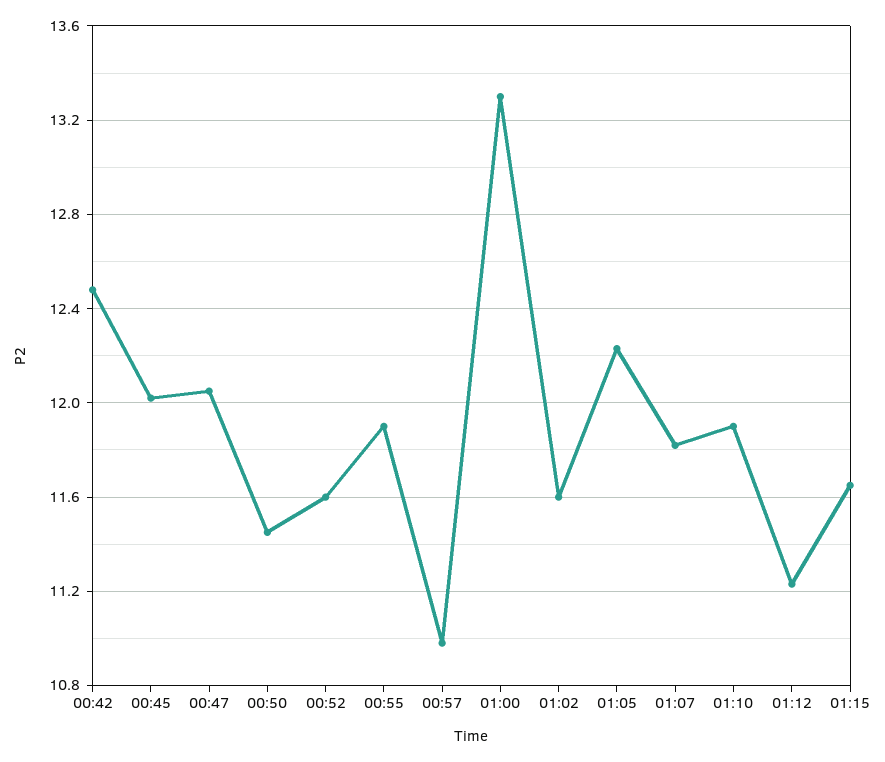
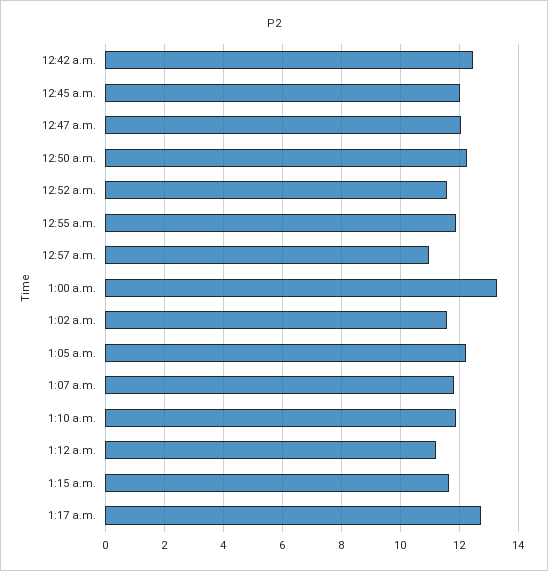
00:50: 11.45 -> 12.25
1:17 a.m.: none -> 12.75

